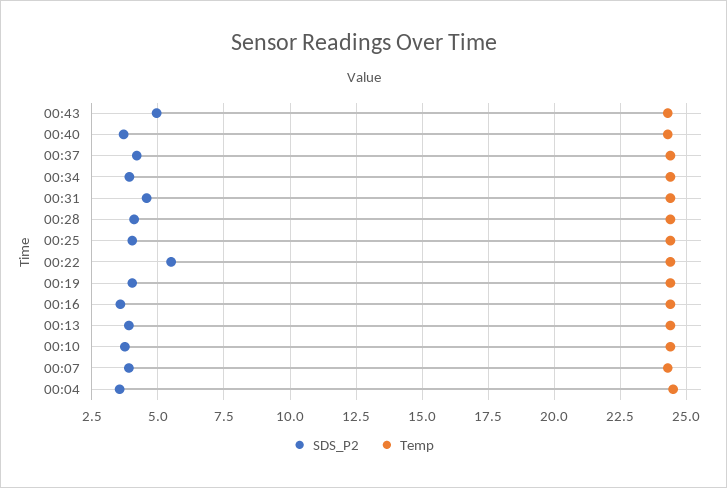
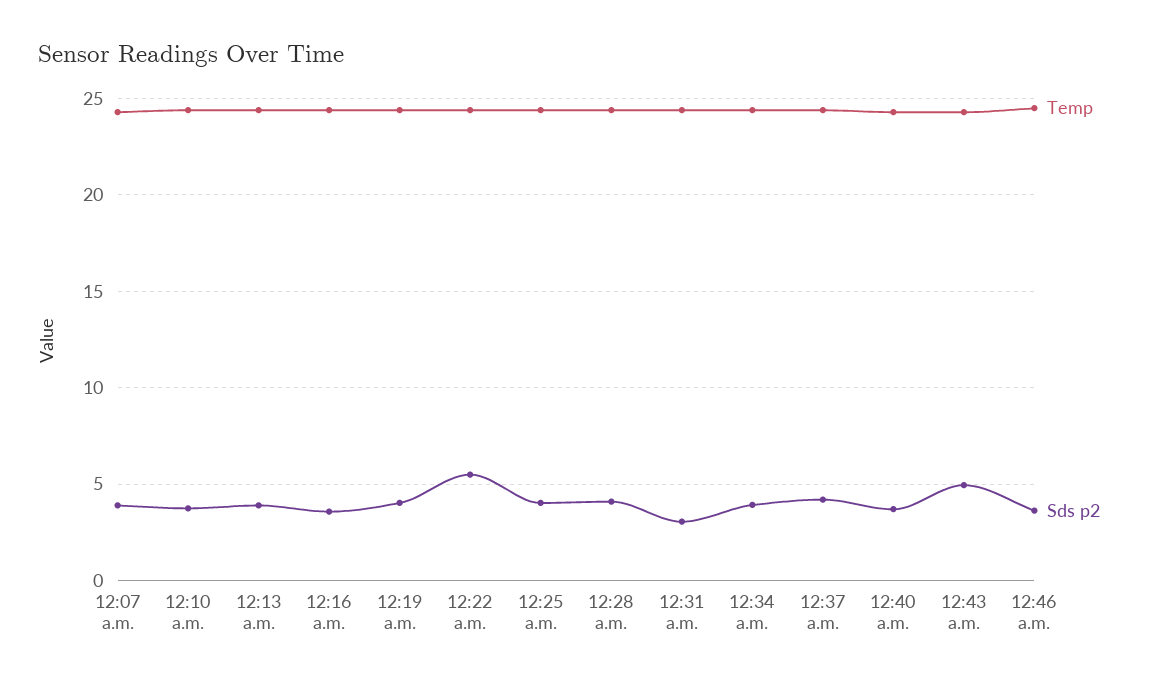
SDS_P2, 00:31: 4.5 -> 3
SDS_P2, 00:04: 3.5 -> none
Temp, 00:04: 24.5 -> none
Temp, 12:46 a.m.: none -> 24.5
SDS_P2, 12:46 a.m.: none -> 3.5

